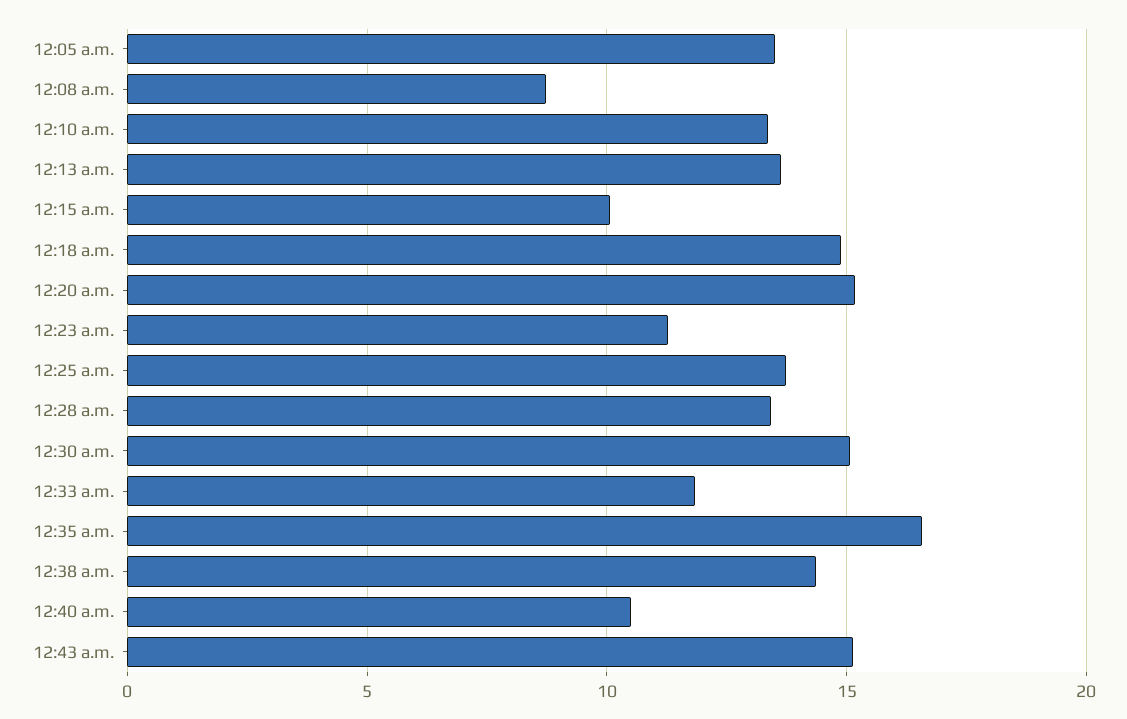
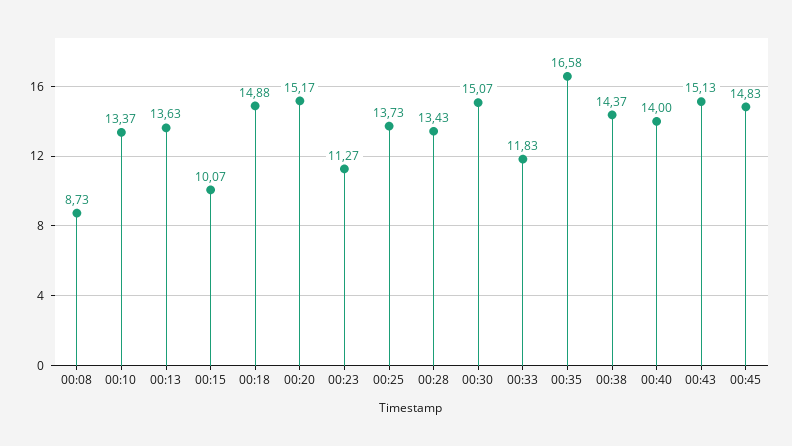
12:05 a.m.: 13.5 -> none
12:40 a.m.: 10.5 -> 14
00:45: none -> 14.83

